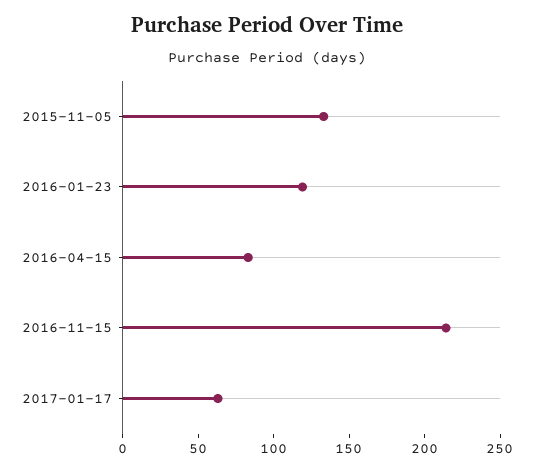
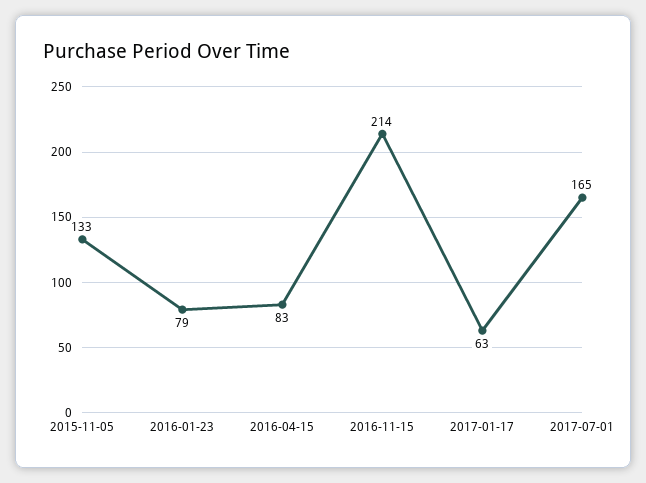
2016-01-23: 120 -> 79
2017-07-01: none -> 165

